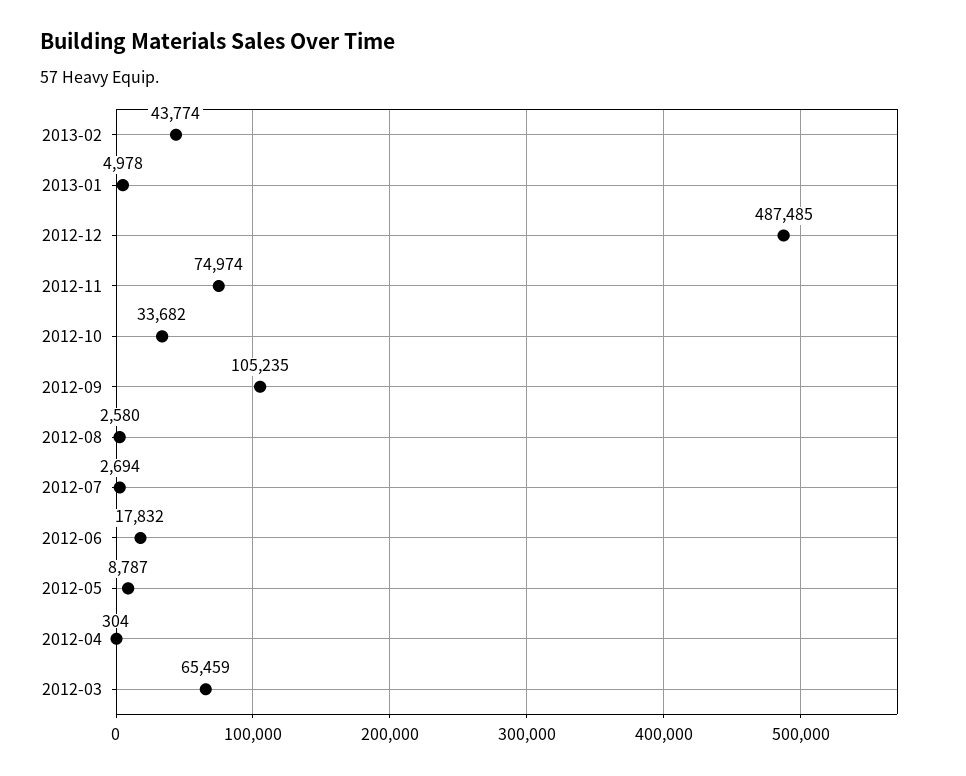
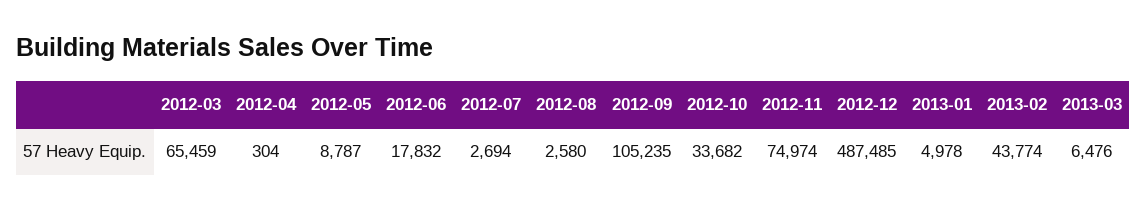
2013-03: none -> 6476

